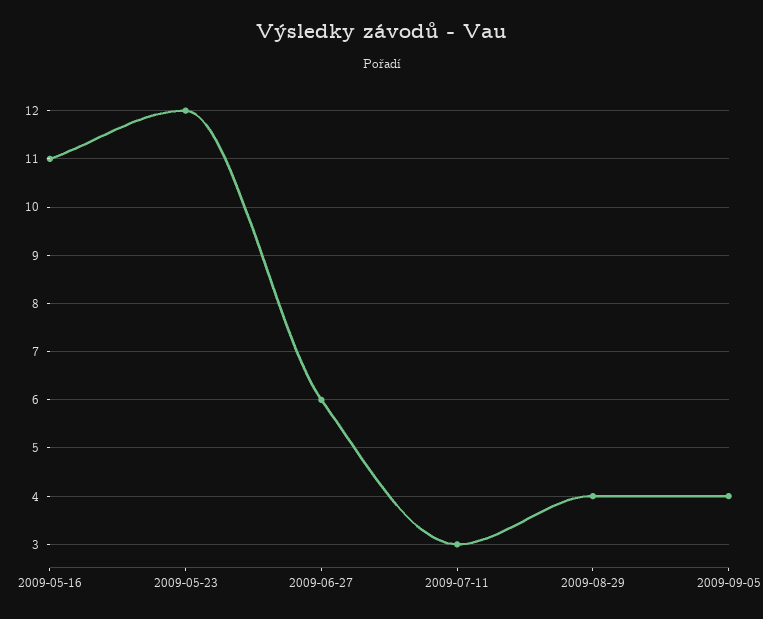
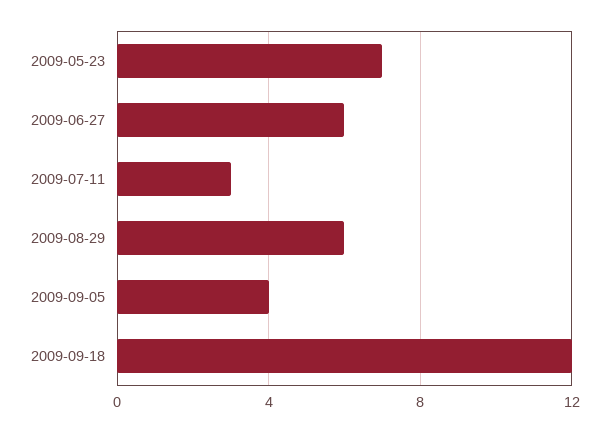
2009-05-16: 11 -> none
2009-05-23: 12 -> 7
2009-08-29: 4 -> 6
2009-09-18: none -> 12

